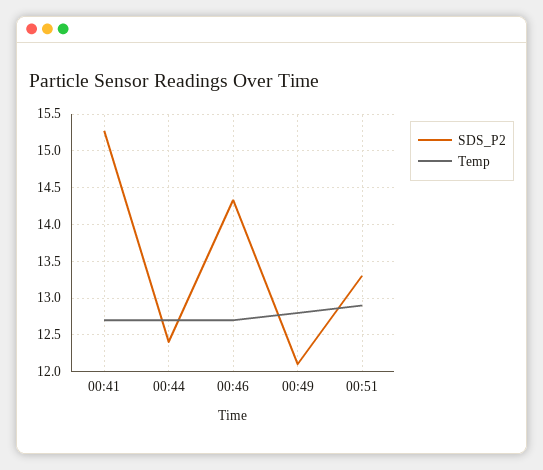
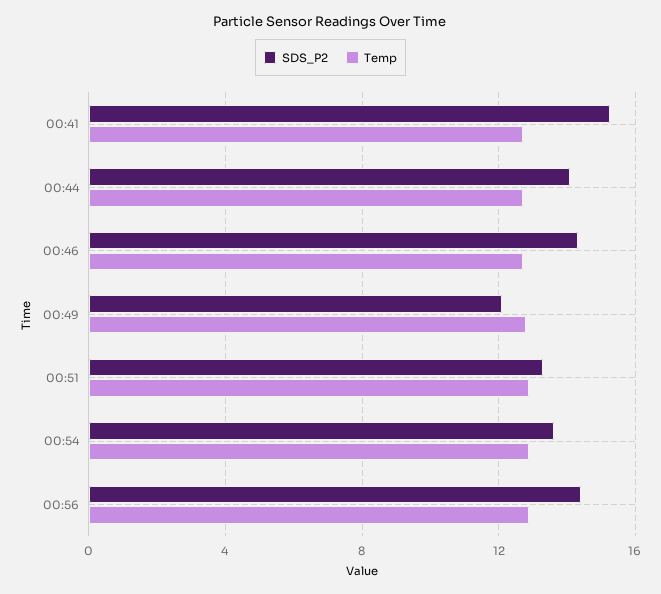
SDS_P2, 00:44: 12.4 -> 14
SDS_P2, 00:54: none -> 13.5
Temp, 00:54: none -> 13
SDS_P2, 00:56: none -> 14.5
Temp, 00:56: none -> 13

